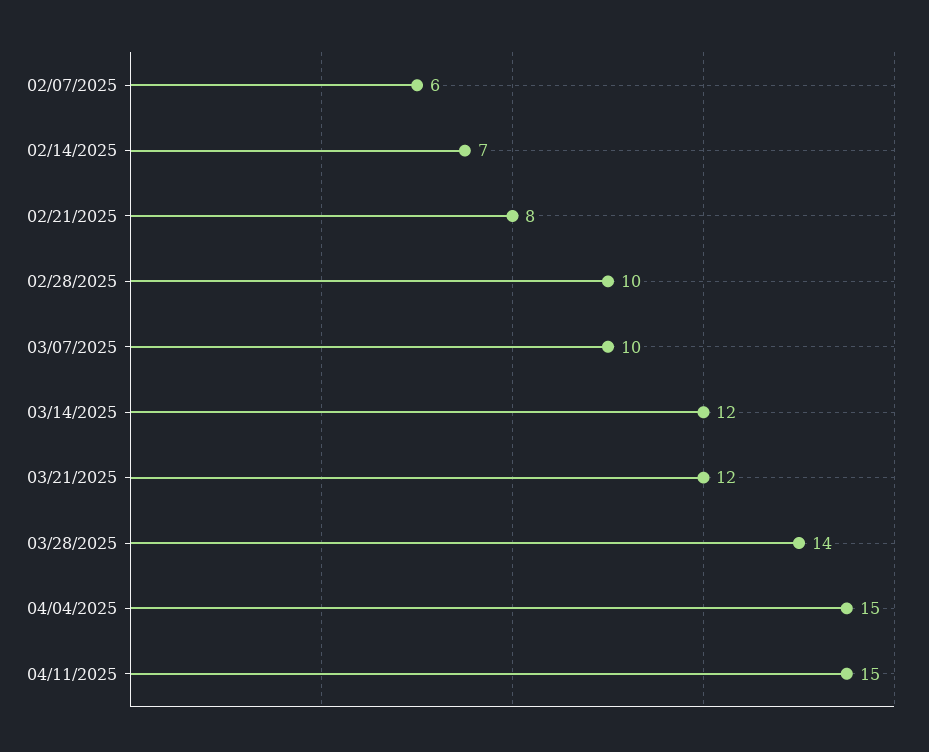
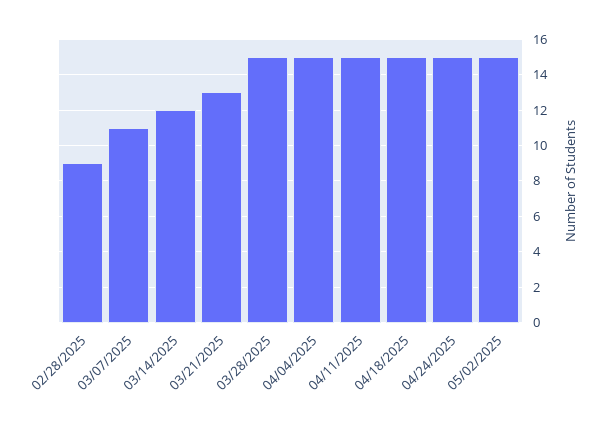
02/07/2025: 6 -> none
02/14/2025: 7 -> none
02/21/2025: 8 -> none
02/28/2025: 10 -> 9
03/07/2025: 10 -> 11
03/21/2025: 12 -> 13
03/28/2025: 14 -> 15
04/18/2025: none -> 15
04/24/2025: none -> 15
05/02/2025: none -> 15

